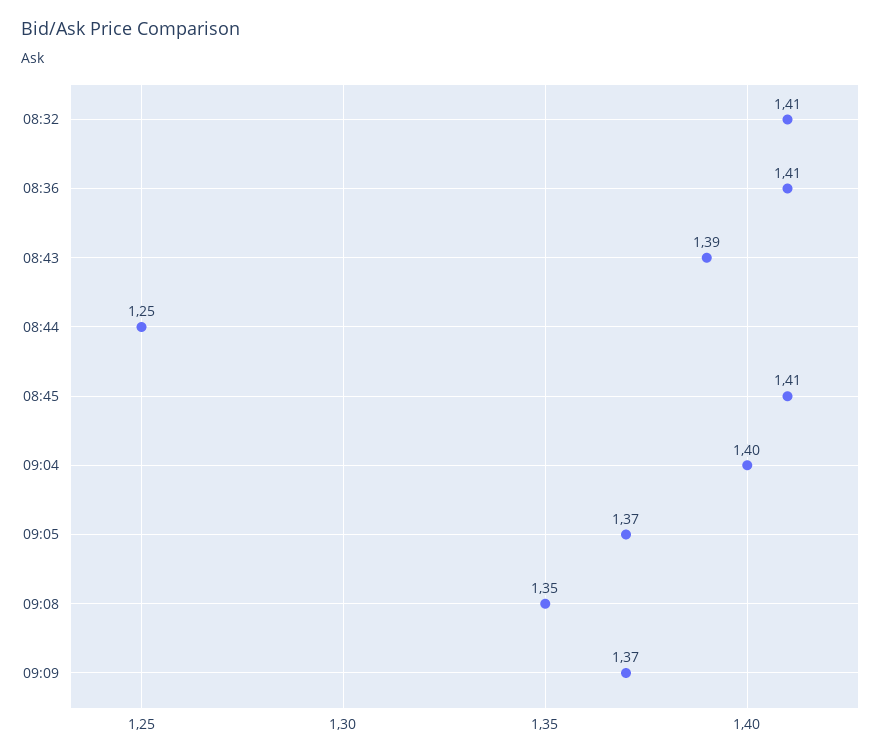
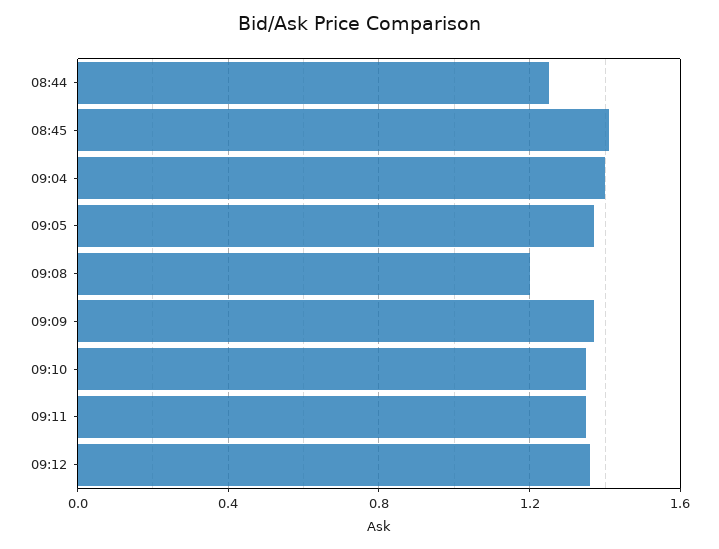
08:32: 1.41 -> none
08:36: 1.41 -> none
08:43: 1.39 -> none
09:08: 1.35 -> 1.2
09:10: none -> 1.35
09:11: none -> 1.35
09:12: none -> 1.35

